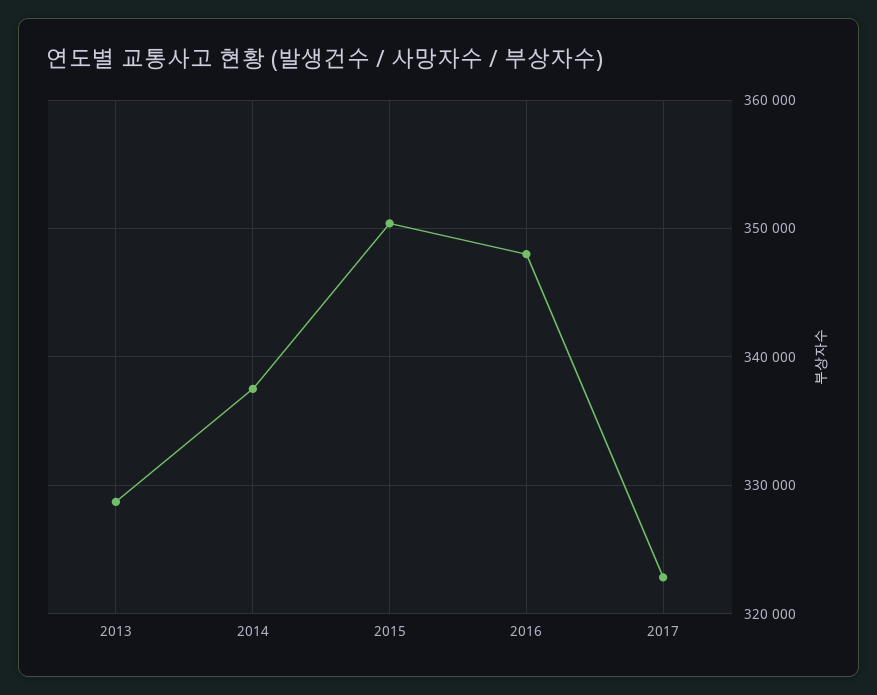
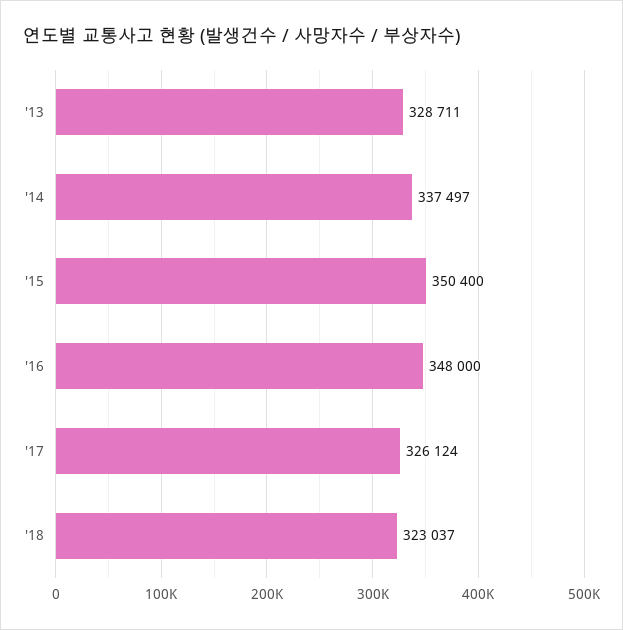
2017: 323000 -> 326124
'18: none -> 323037

